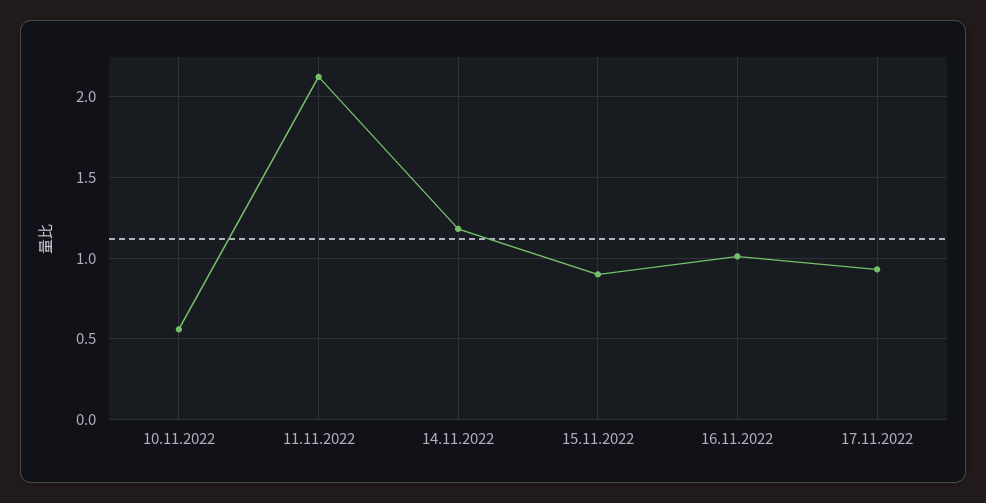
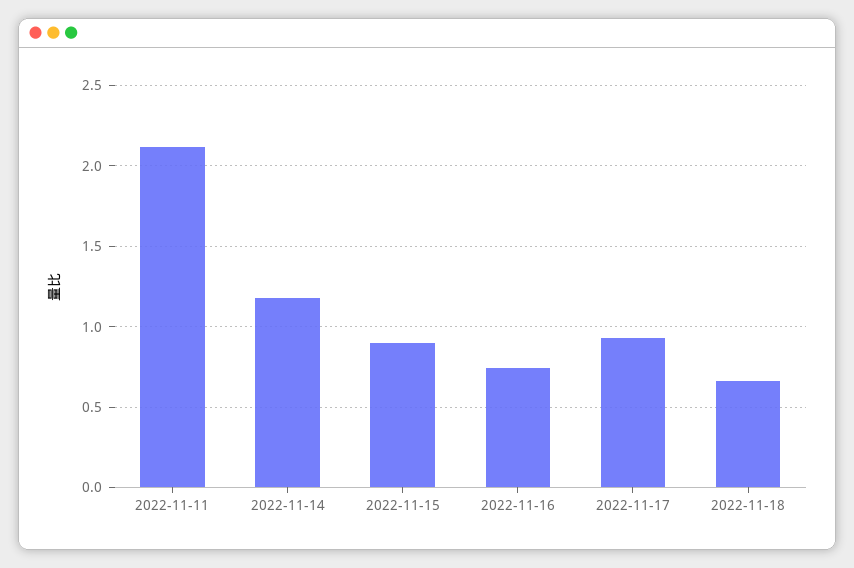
10.11.2022: 0.55 -> none
16.11.2022: 1 -> 0.75
2022-11-18: none -> 0.65

